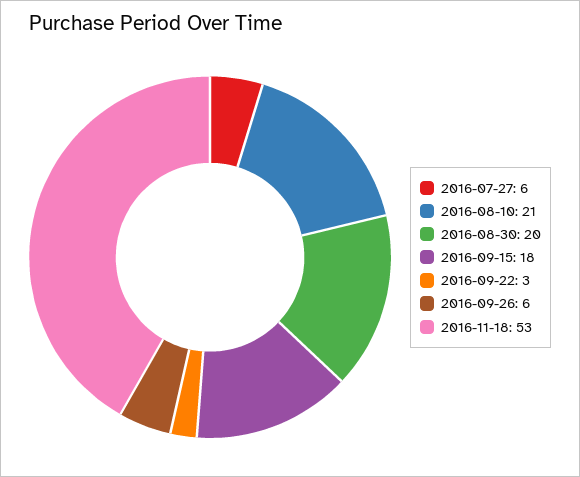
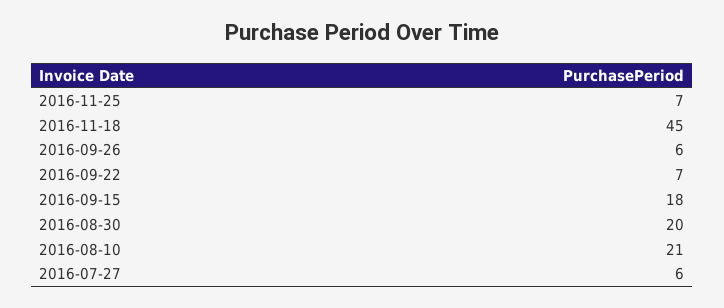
2016-09-22: 3 -> 7
2016-11-18: 53 -> 45
2016-11-25: none -> 7

